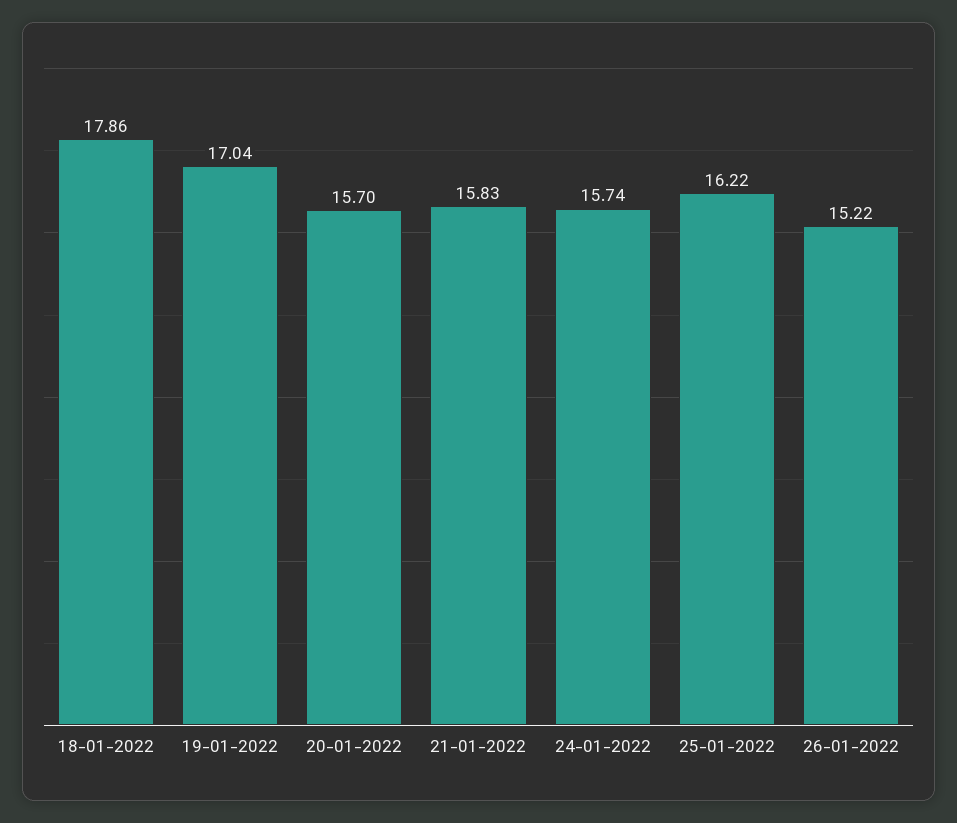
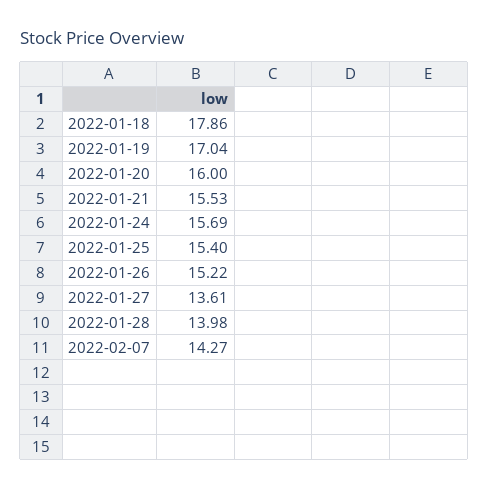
20-01-2022: 15.7 -> 16
21-01-2022: 15.83 -> 15.53
24-01-2022: 15.74 -> 15.69
25-01-2022: 16.22 -> 15.4
2022-01-27: none -> 13.61
2022-01-28: none -> 13.98
2022-02-07: none -> 14.27

